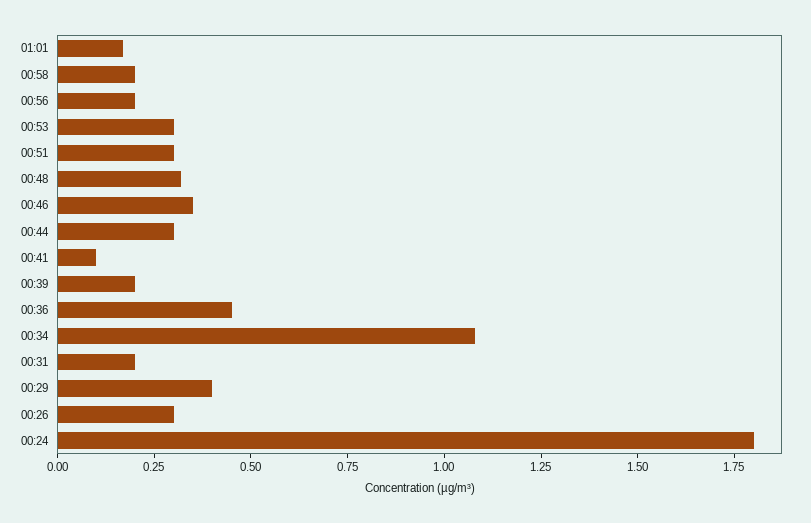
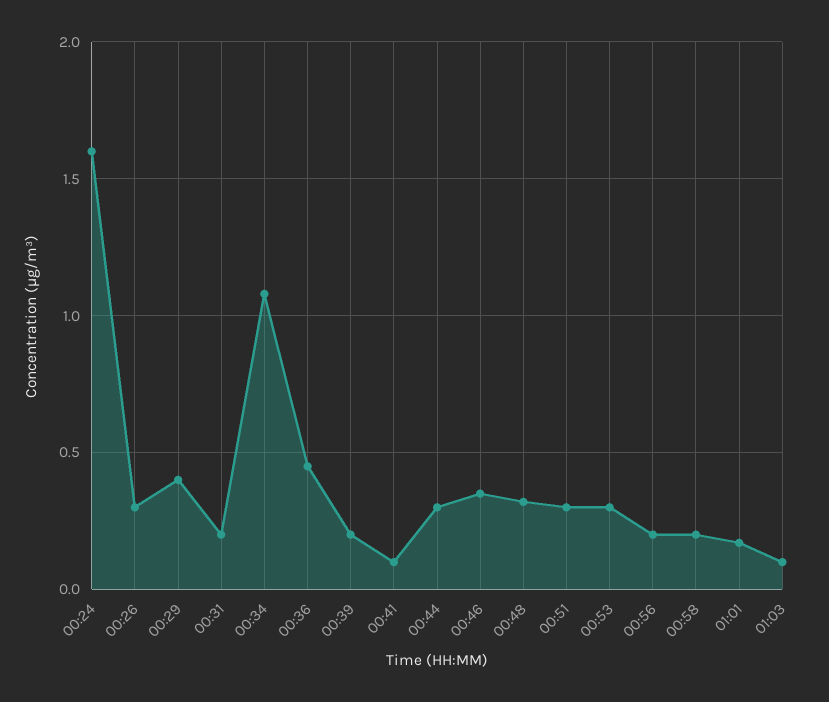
00:24: 1.8 -> 1.6
01:03: none -> 0.1

